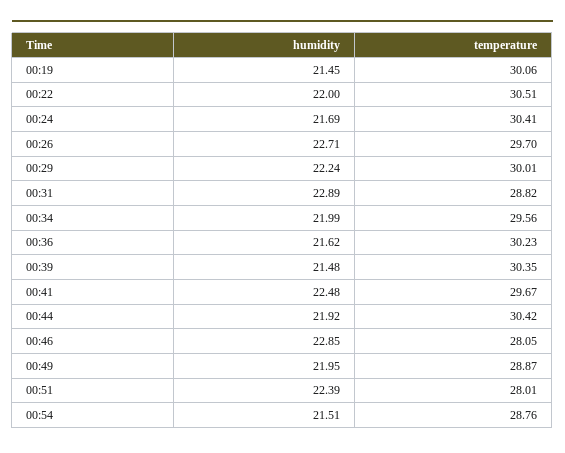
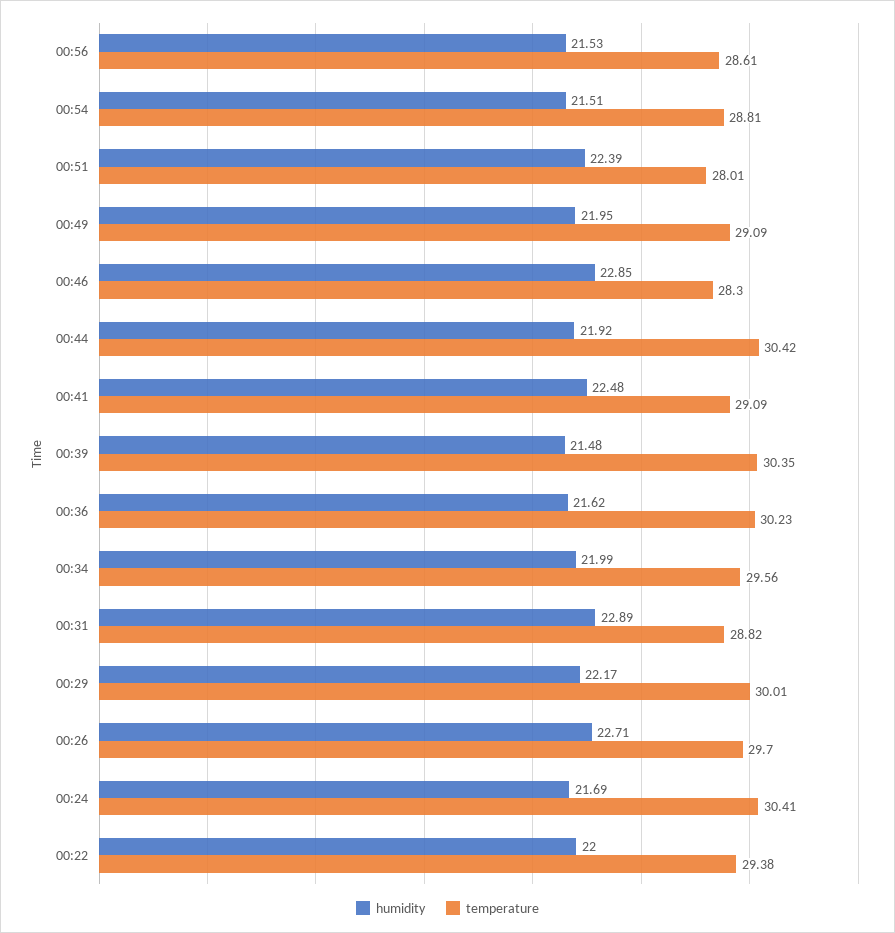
humidity, 00:19: 21.45 -> none
temperature, 00:19: 30.06 -> none
temperature, 00:22: 30.51 -> 29.38
humidity, 00:29: 22.24 -> 22.17
temperature, 00:41: 29.67 -> 29.09
temperature, 00:46: 28.05 -> 28.3
temperature, 00:49: 28.87 -> 29.09
temperature, 00:54: 28.76 -> 28.81
humidity, 00:56: none -> 21.53
temperature, 00:56: none -> 28.61

